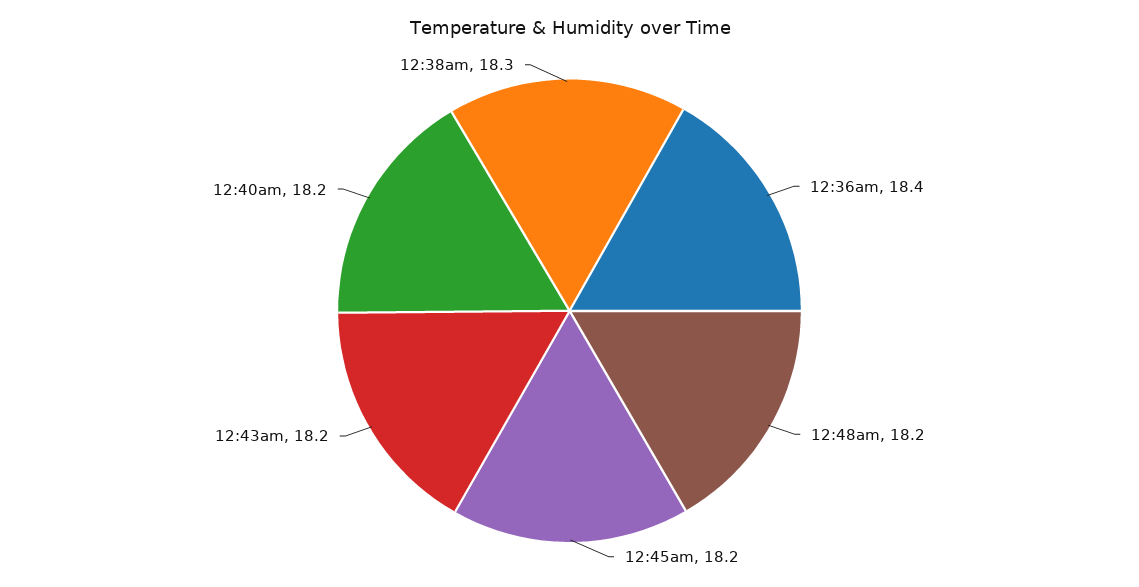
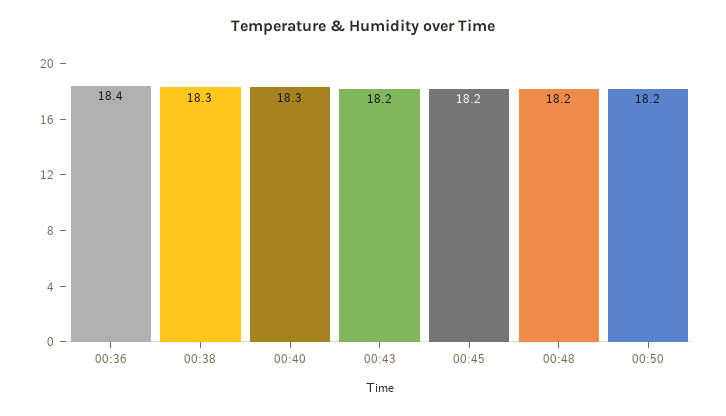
12:40am: 18.2 -> 18.3
00:50: none -> 18.2

